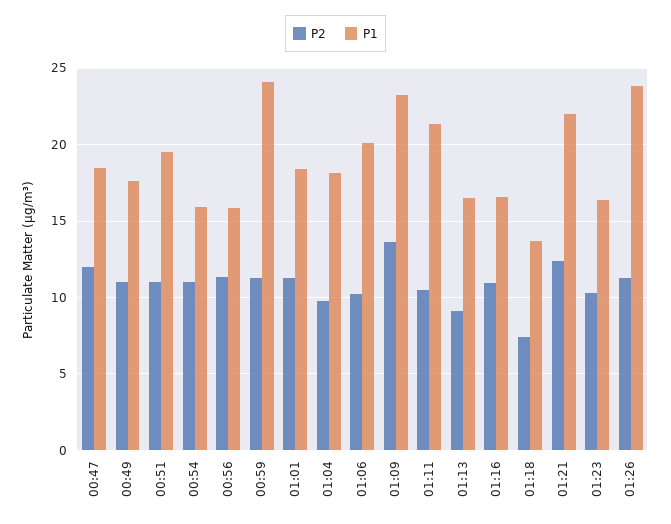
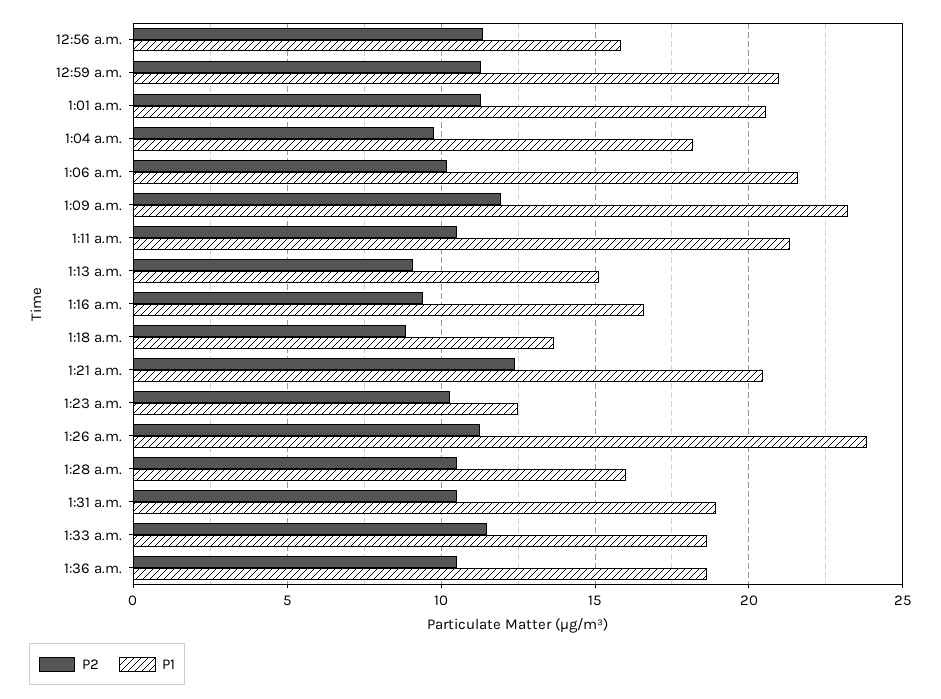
P2, 00:47: 12 -> none
P1, 00:47: 18.5 -> none
P2, 00:49: 11 -> none
P1, 00:49: 17.5 -> none
P2, 00:51: 11 -> none
P1, 00:51: 19.5 -> none
P2, 00:54: 11 -> none
P1, 00:54: 16 -> none
P1, 00:59: 24 -> 21
P1, 01:01: 18.5 -> 20.5
P1, 01:06: 20 -> 21.5
P2, 01:09: 13.5 -> 12
P1, 01:13: 16.5 -> 15
P2, 01:16: 11 -> 9.5
P2, 01:18: 7.5 -> 9
P1, 01:21: 22 -> 20.5
P1, 01:23: 16.5 -> 12.5
P2, 1:28 a.m.: none -> 10.5
P1, 1:28 a.m.: none -> 16
P2, 1:31 a.m.: none -> 10.5
P1, 1:31 a.m.: none -> 19
P2, 1:33 a.m.: none -> 11.5
P1, 1:33 a.m.: none -> 18.5
P2, 1:36 a.m.: none -> 10.5
P1, 1:36 a.m.: none -> 18.5

